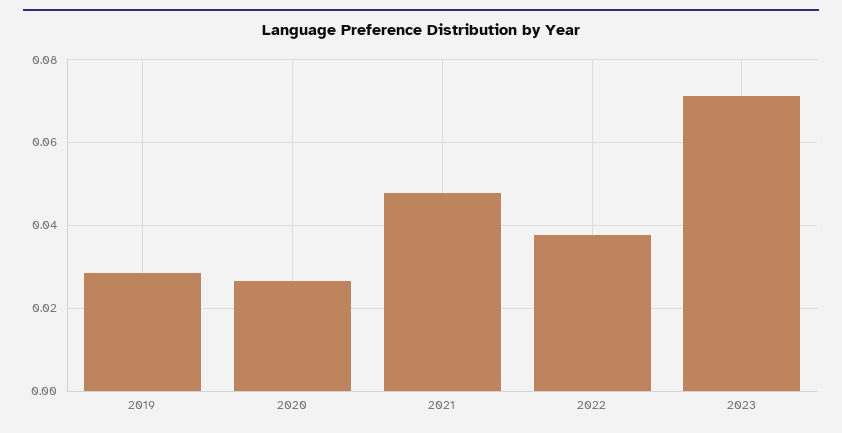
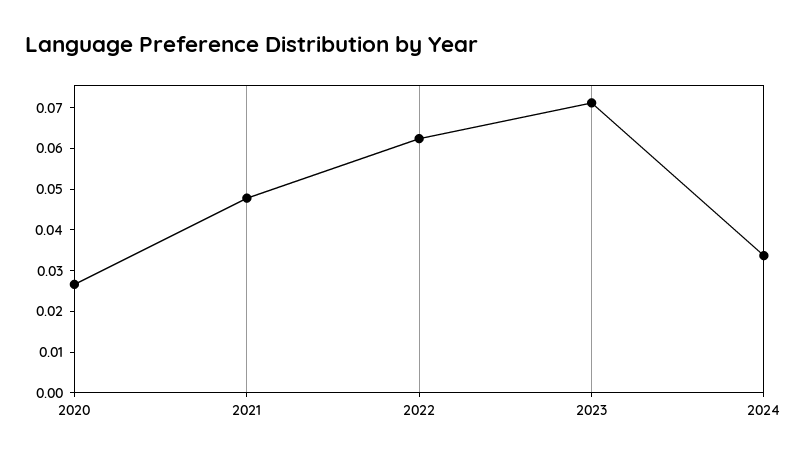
2019: 0.028 -> none
2022: 0.038 -> 0.062
2024: none -> 0.034

